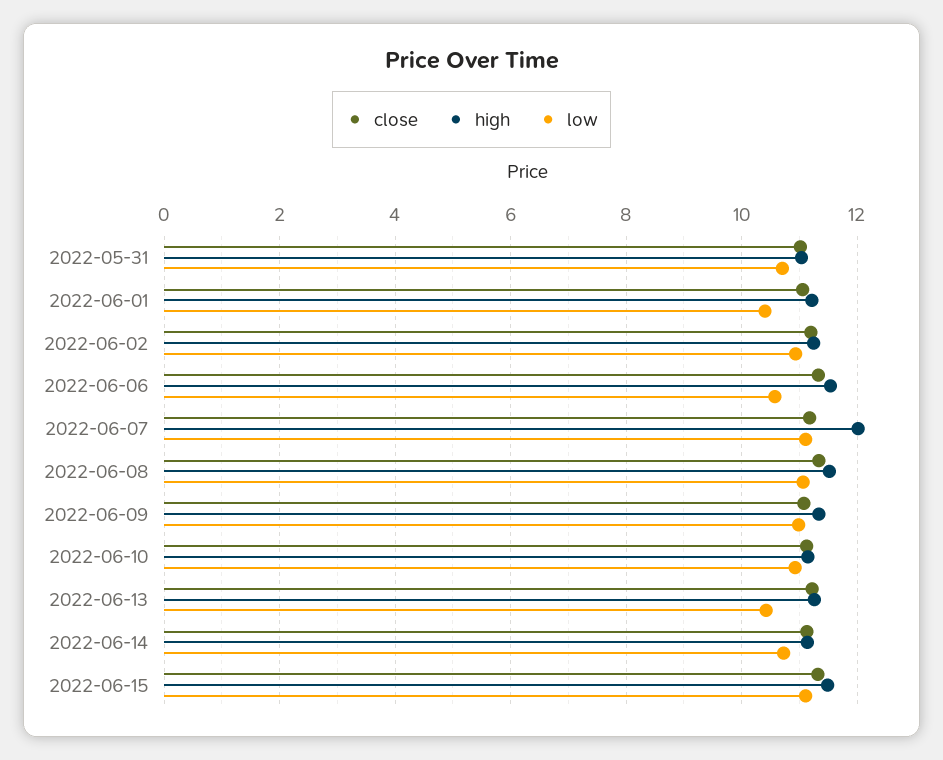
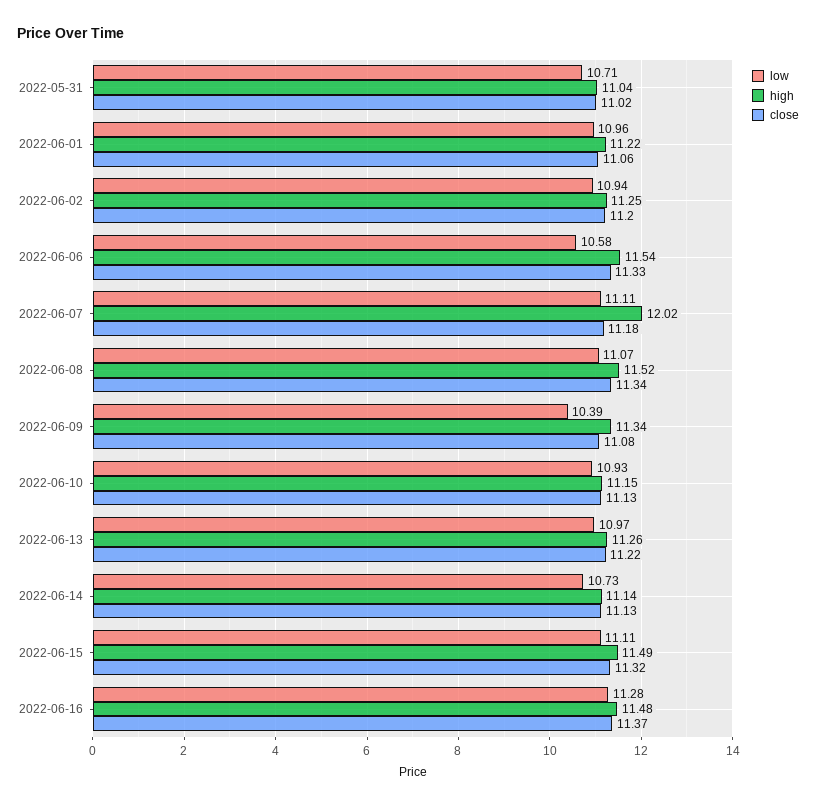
low, 2022-06-01: 10.4 -> 10.96
low, 2022-06-09: 11 -> 10.39
low, 2022-06-13: 10.4 -> 10.97
low, 2022-06-16: none -> 11.28
high, 2022-06-16: none -> 11.48
close, 2022-06-16: none -> 11.37

